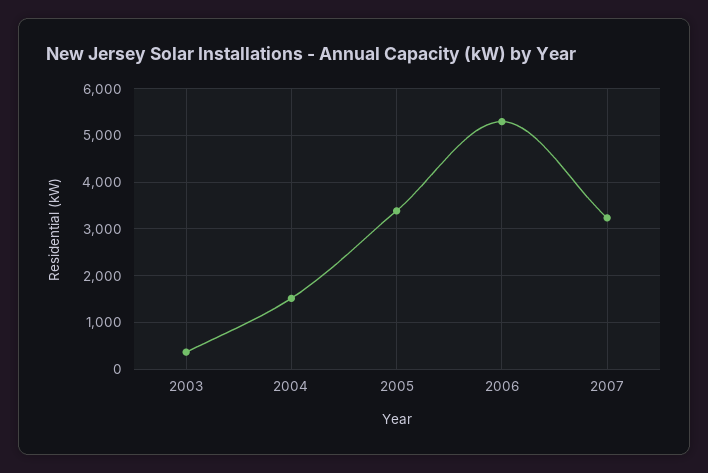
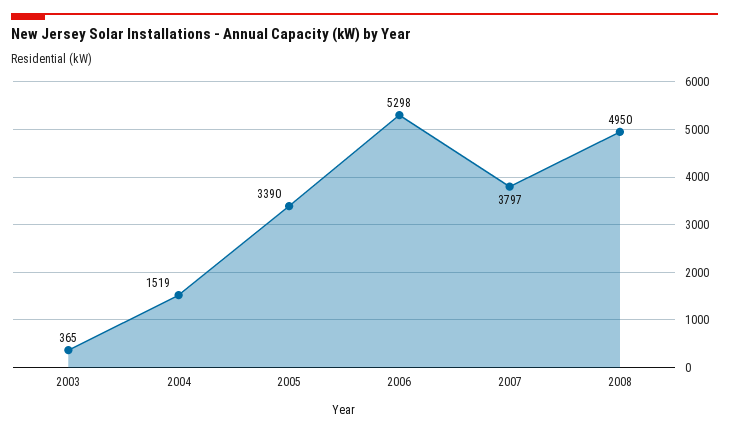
2007: 3200 -> 3797
2008: none -> 4950

